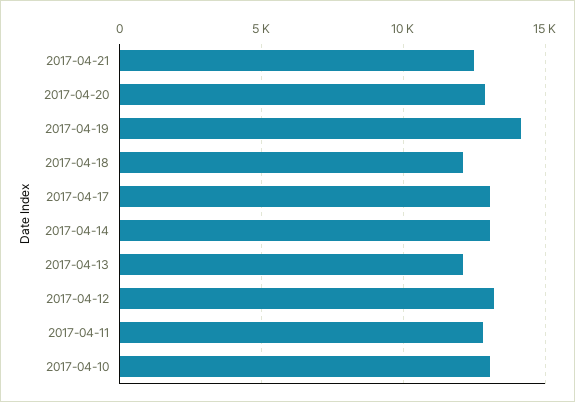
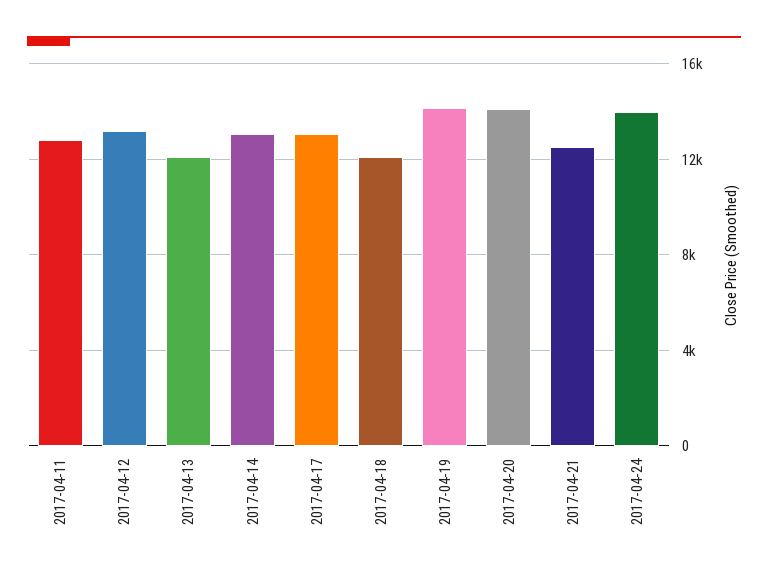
2017-04-20: 13000 -> 14000
2017-04-10: 13000 -> none
2017-04-24: none -> 14000

